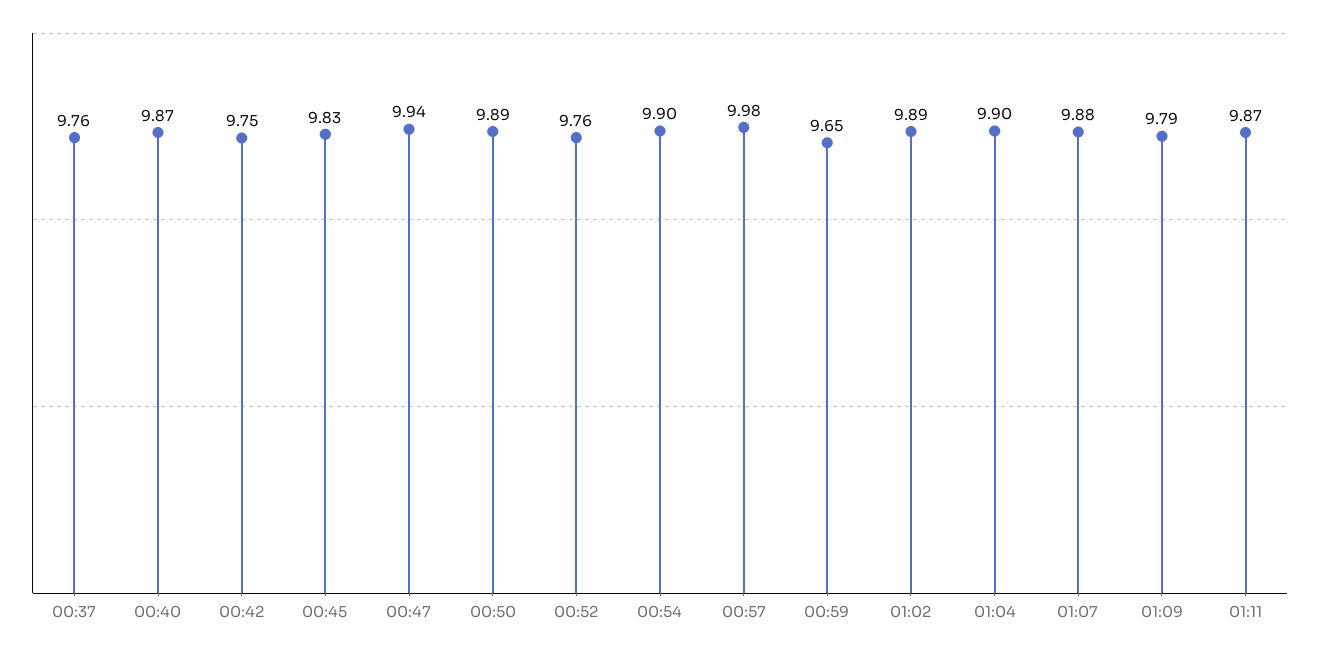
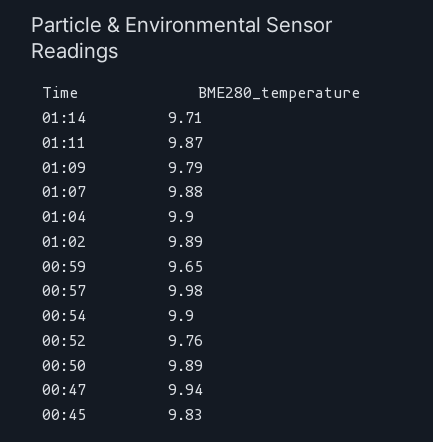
00:37: 9.76 -> none
00:40: 9.87 -> none
00:42: 9.75 -> none
01:14: none -> 9.71

